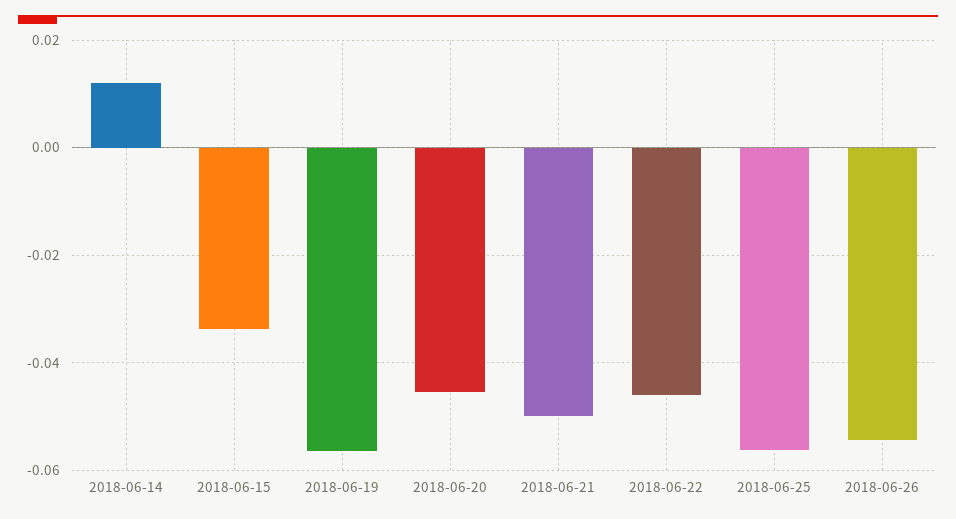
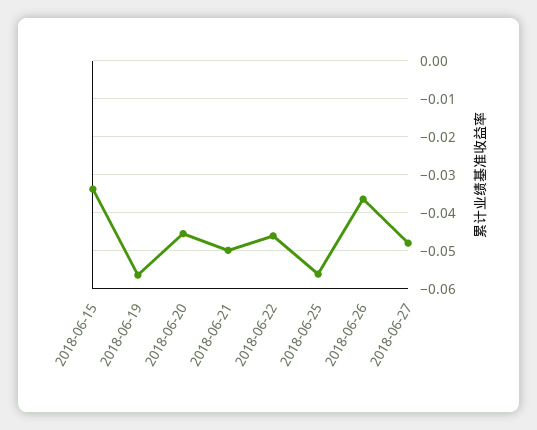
2018-06-14: 0.012 -> none
2018-06-26: -0.054 -> -0.036
2018-06-27: none -> -0.048

